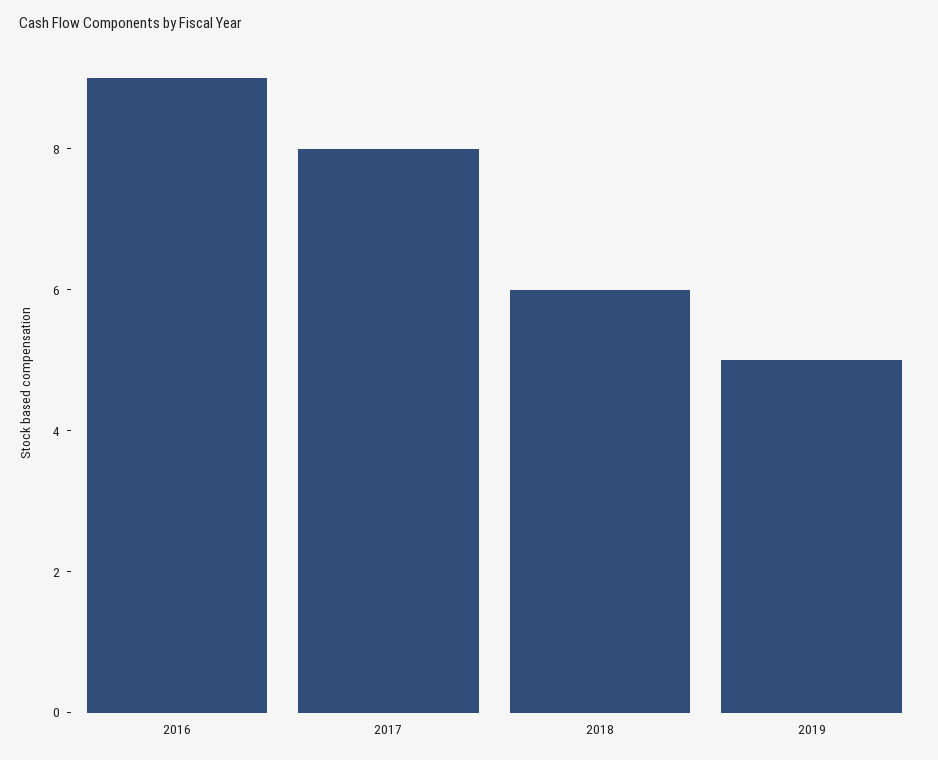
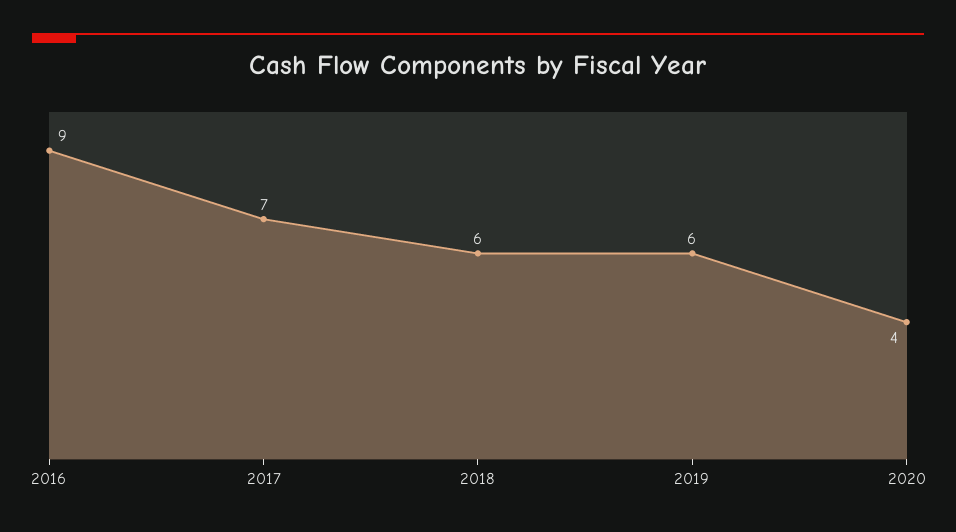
2017: 8 -> 7
2019: 5 -> 6
2020: none -> 4

